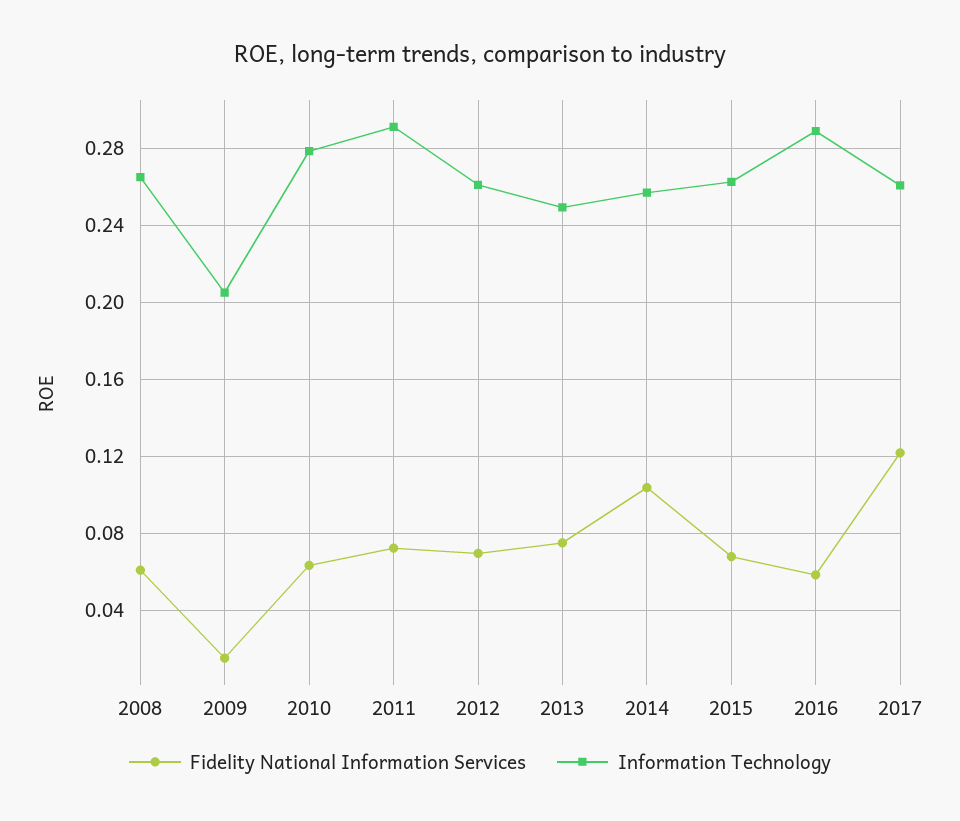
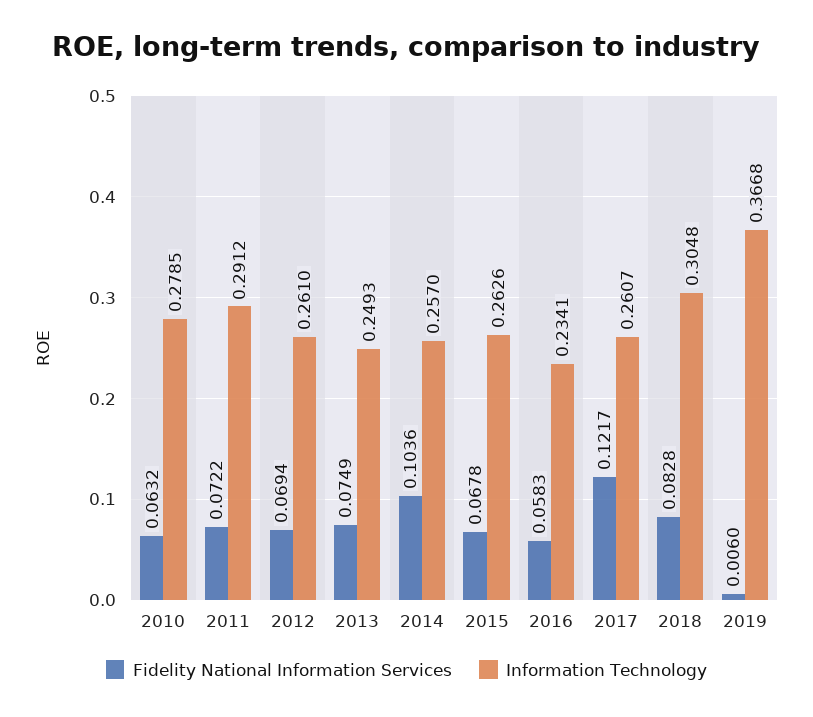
Fidelity National Information Services, 2008: 0.06 -> none
Information Technology, 2008: 0.265 -> none
Fidelity National Information Services, 2009: 0.015 -> none
Information Technology, 2009: 0.205 -> none
Information Technology, 2016: 0.29 -> 0.2341
Fidelity National Information Services, 2018: none -> 0.0828
Information Technology, 2018: none -> 0.3048
Fidelity National Information Services, 2019: none -> 0.006
Information Technology, 2019: none -> 0.3668

